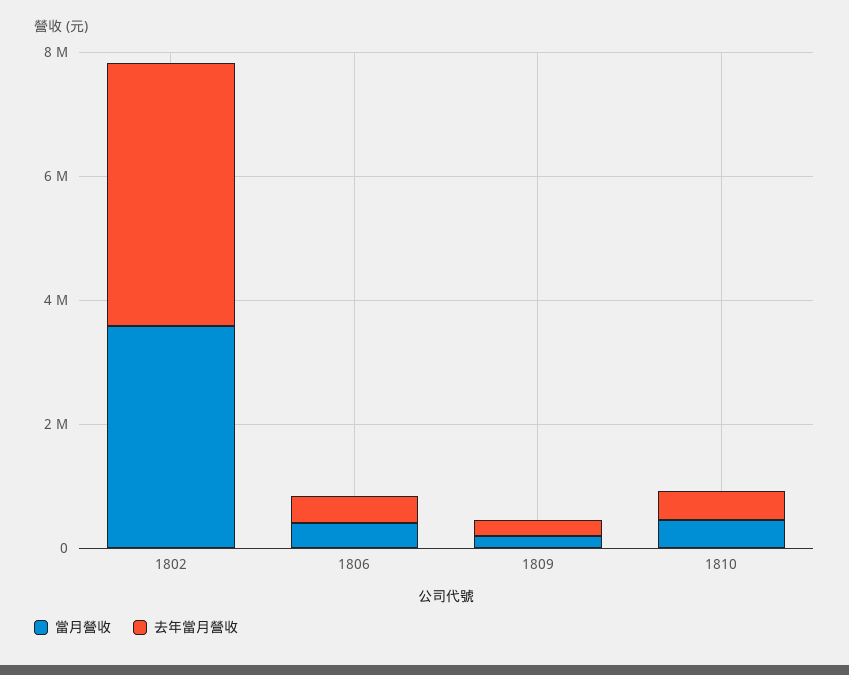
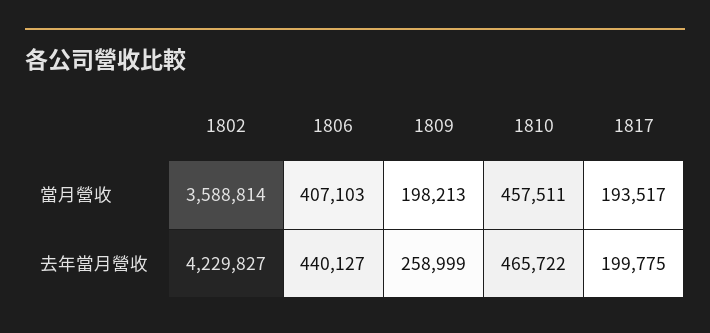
當月營收, 1817: none -> 193517
去年當月營收, 1817: none -> 199775

